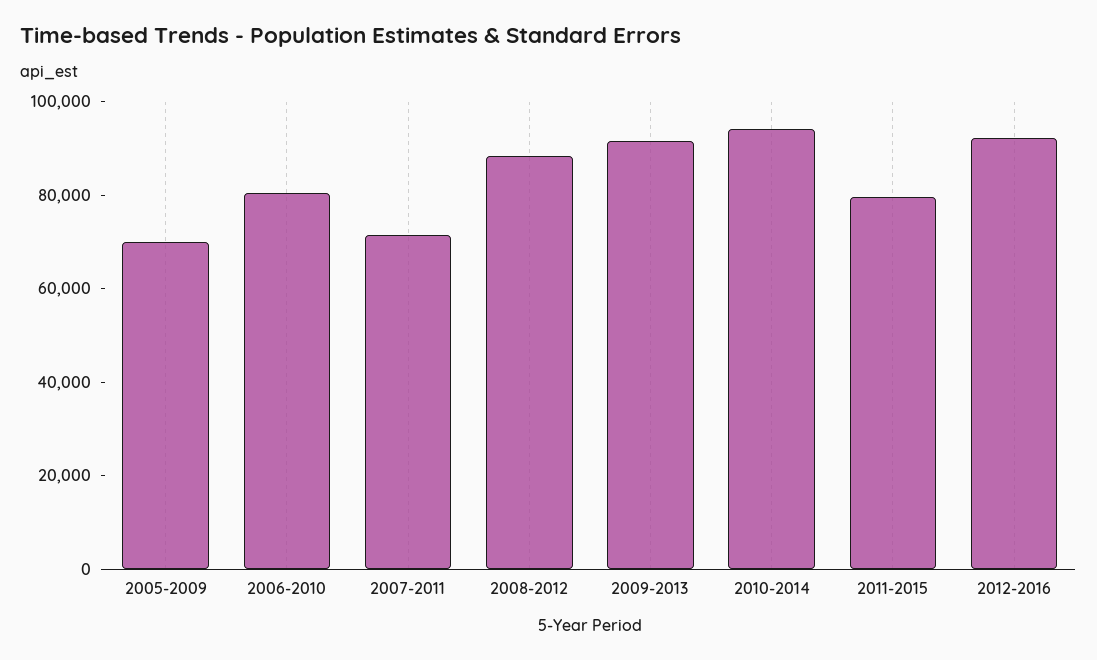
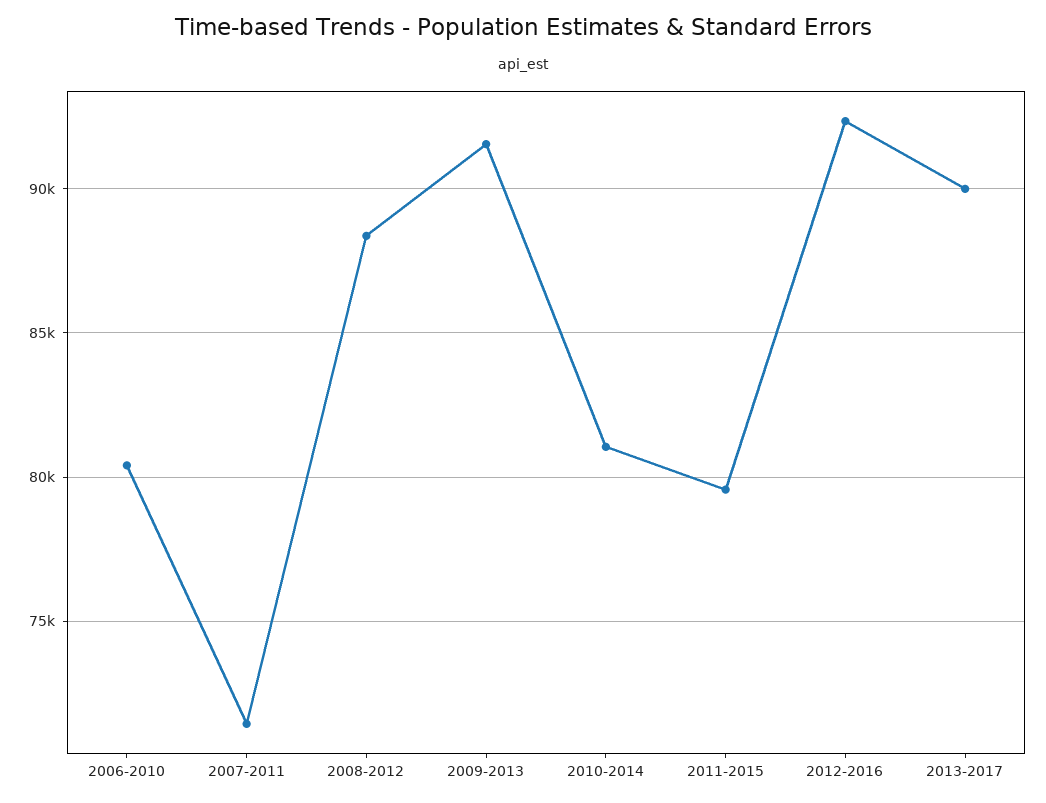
2005-2009: 70000 -> none
2010-2014: 95000 -> 81000
2013-2017: none -> 90000

